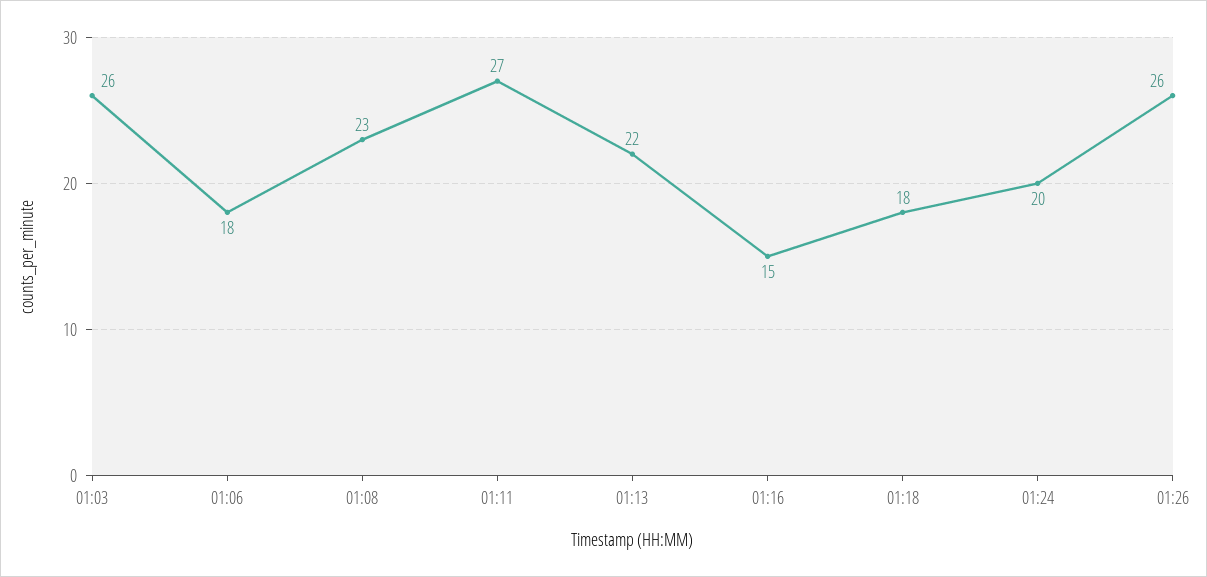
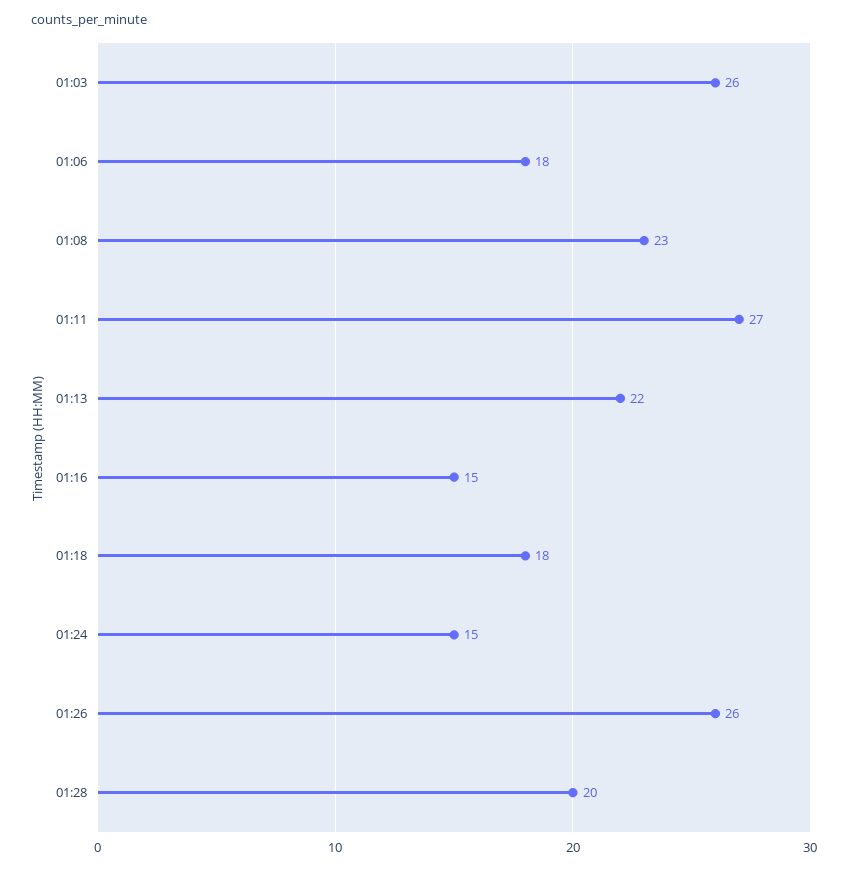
01:24: 20 -> 15
01:28: none -> 20

